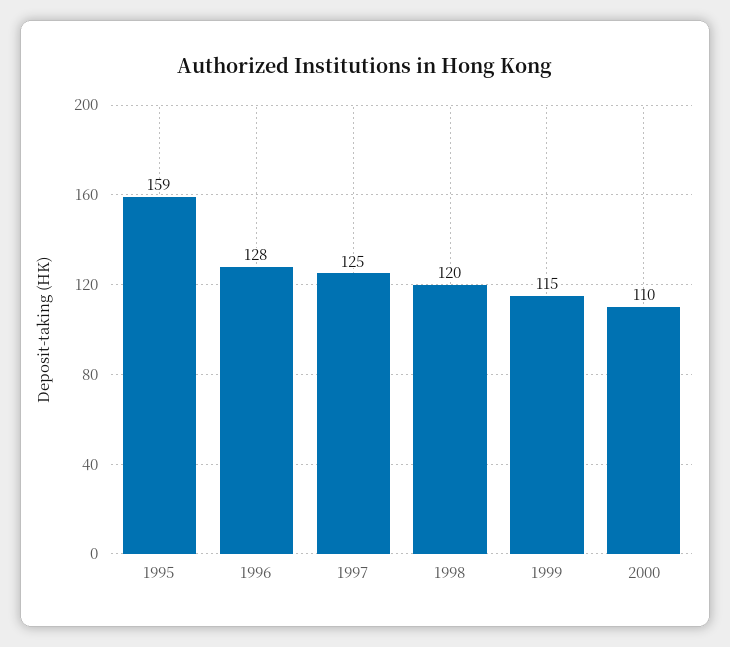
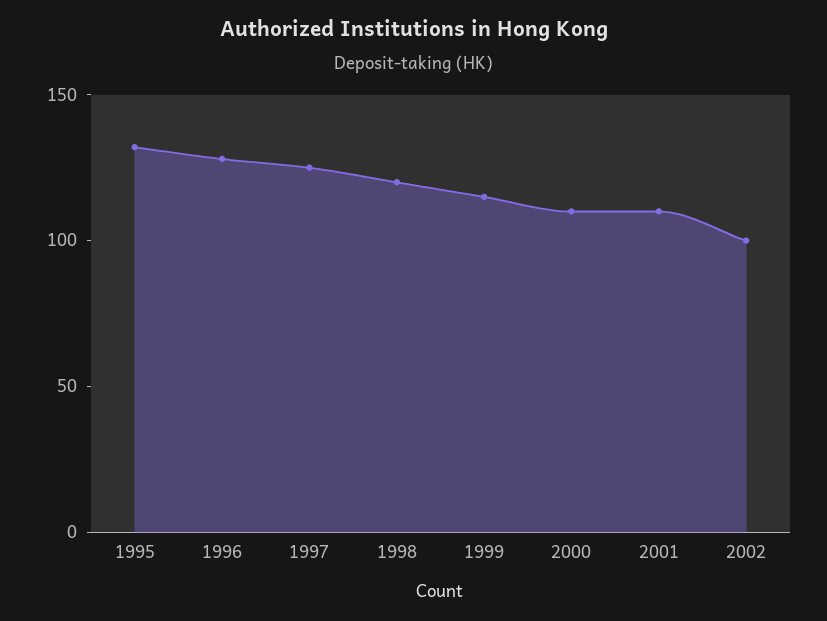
1995: 159 -> 130
2001: none -> 110
2002: none -> 100

